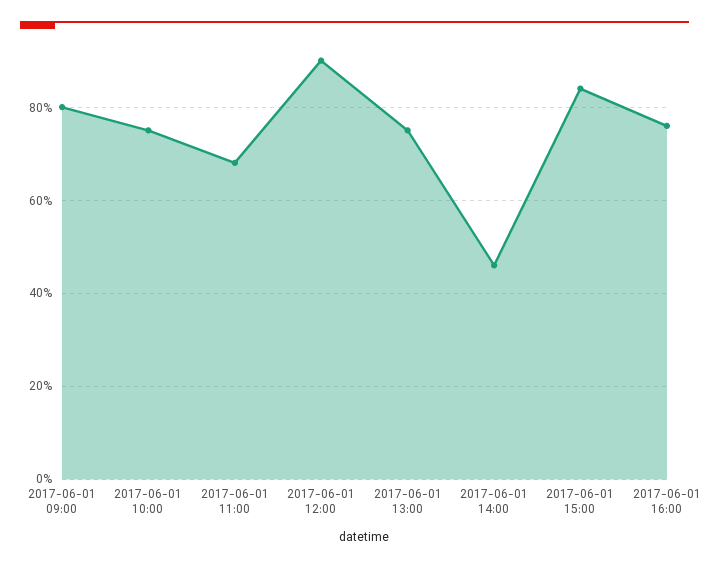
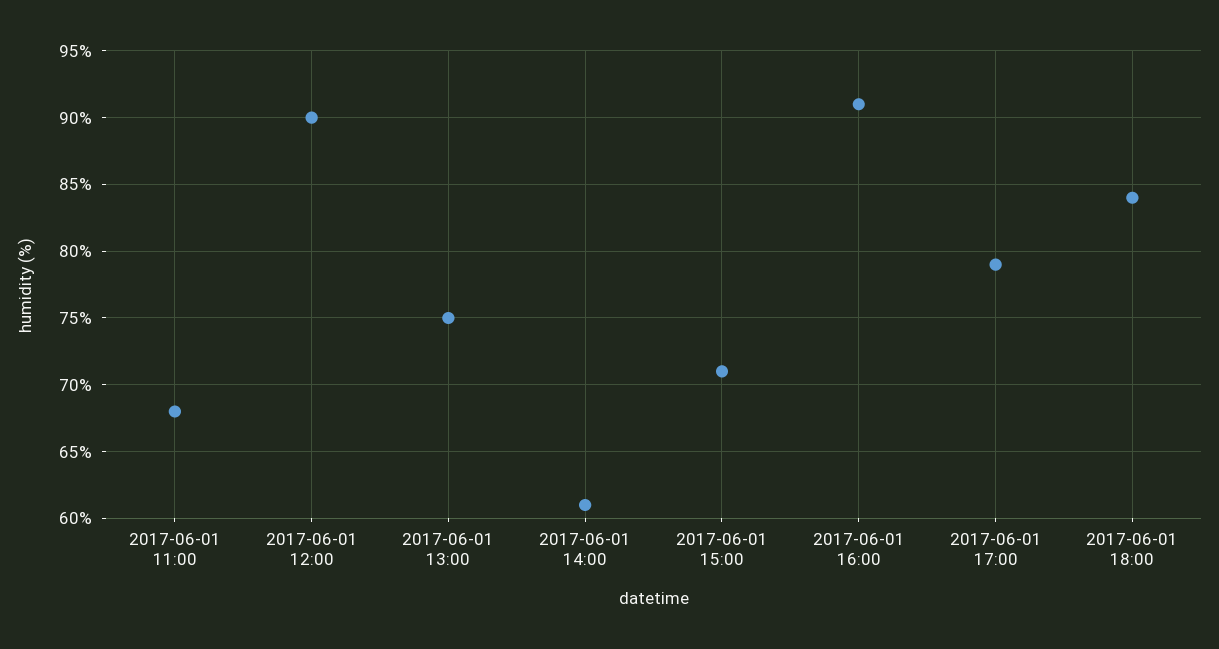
2017-06-01 09:00: 80 -> none
2017-06-01 10:00: 75 -> none
2017-06-01 14:00: 45 -> 61
2017-06-01 15:00: 85 -> 71
2017-06-01 16:00: 75 -> 91
2017-06-01 17:00: none -> 79
2017-06-01 18:00: none -> 84

